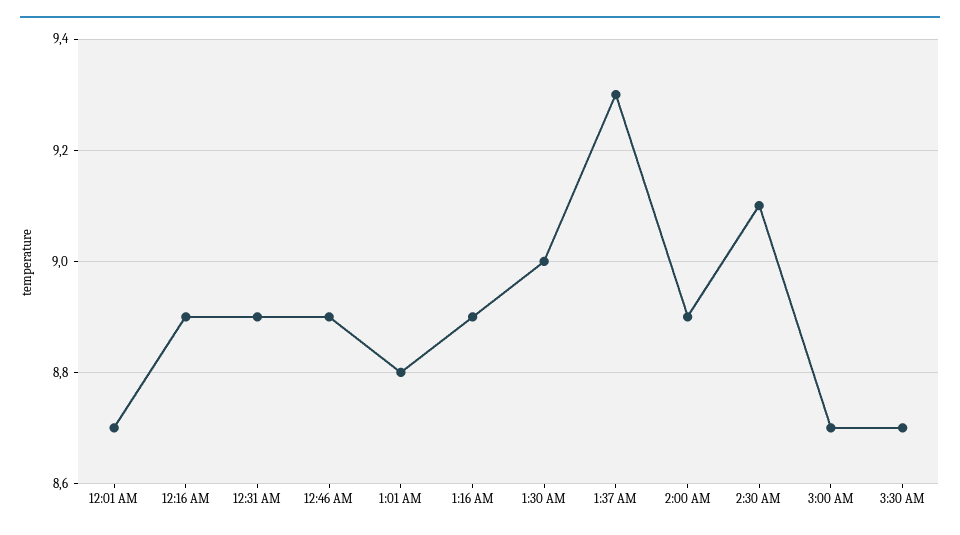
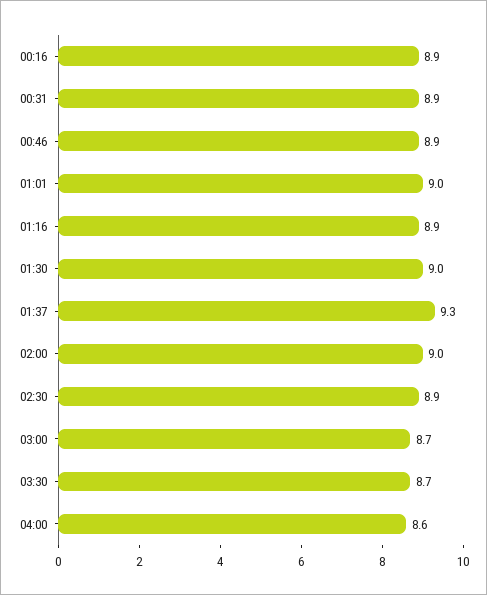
12:01 AM: 8.7 -> none
1:01 AM: 8.8 -> 9
2:00 AM: 8.9 -> 9
2:30 AM: 9.1 -> 8.9
04:00: none -> 8.6

